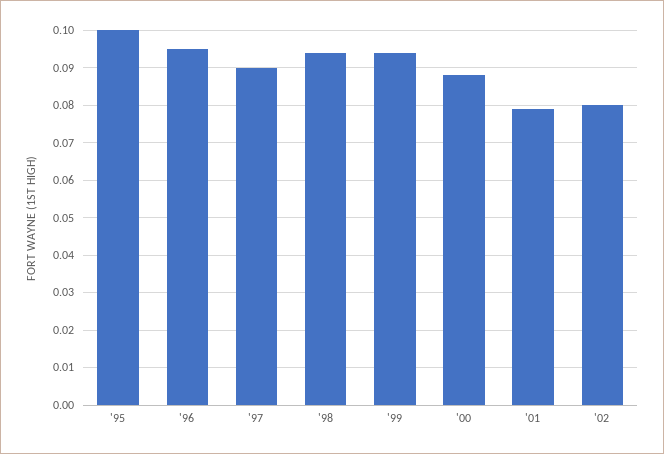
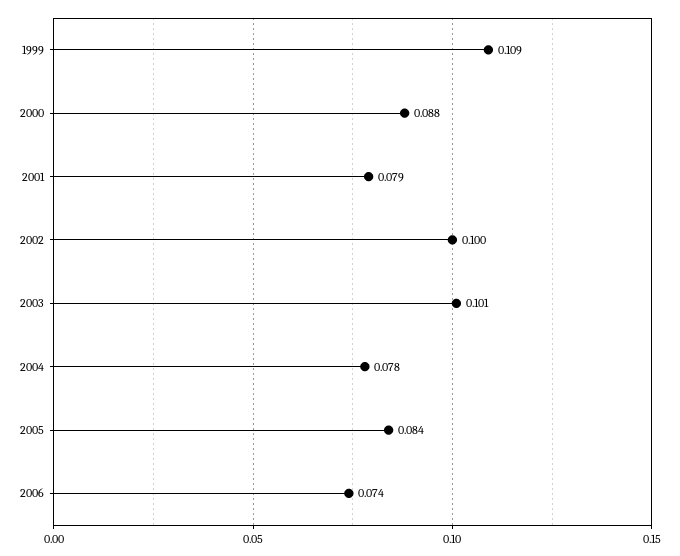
'95: 0.1 -> none
'96: 0.095 -> none
'97: 0.09 -> none
'98: 0.095 -> none
'99: 0.095 -> 0.109
'02: 0.08 -> 0.1
2003: none -> 0.101
2004: none -> 0.078
2005: none -> 0.084
2006: none -> 0.074

